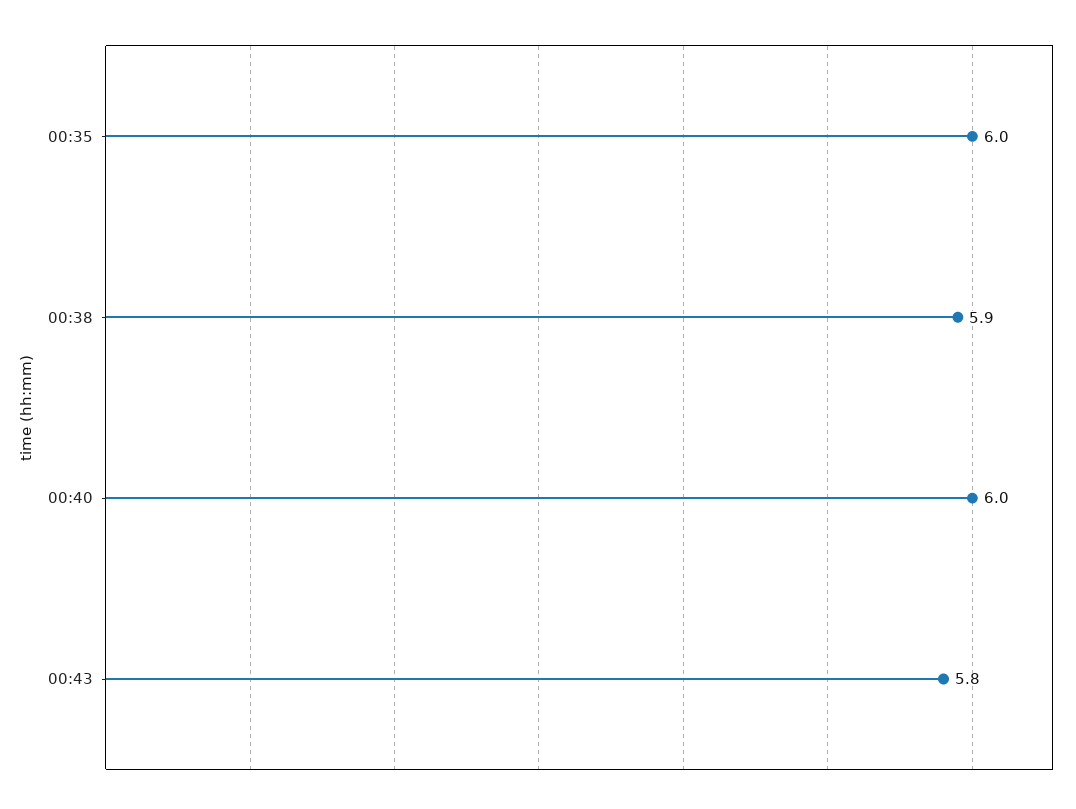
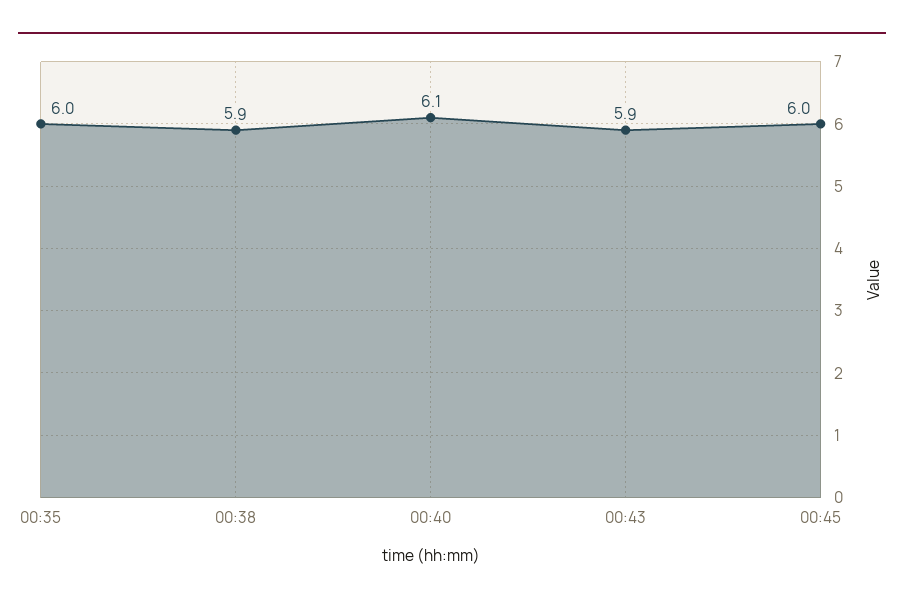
00:40: 6 -> 6.1
00:43: 5.8 -> 5.9
00:45: none -> 6

